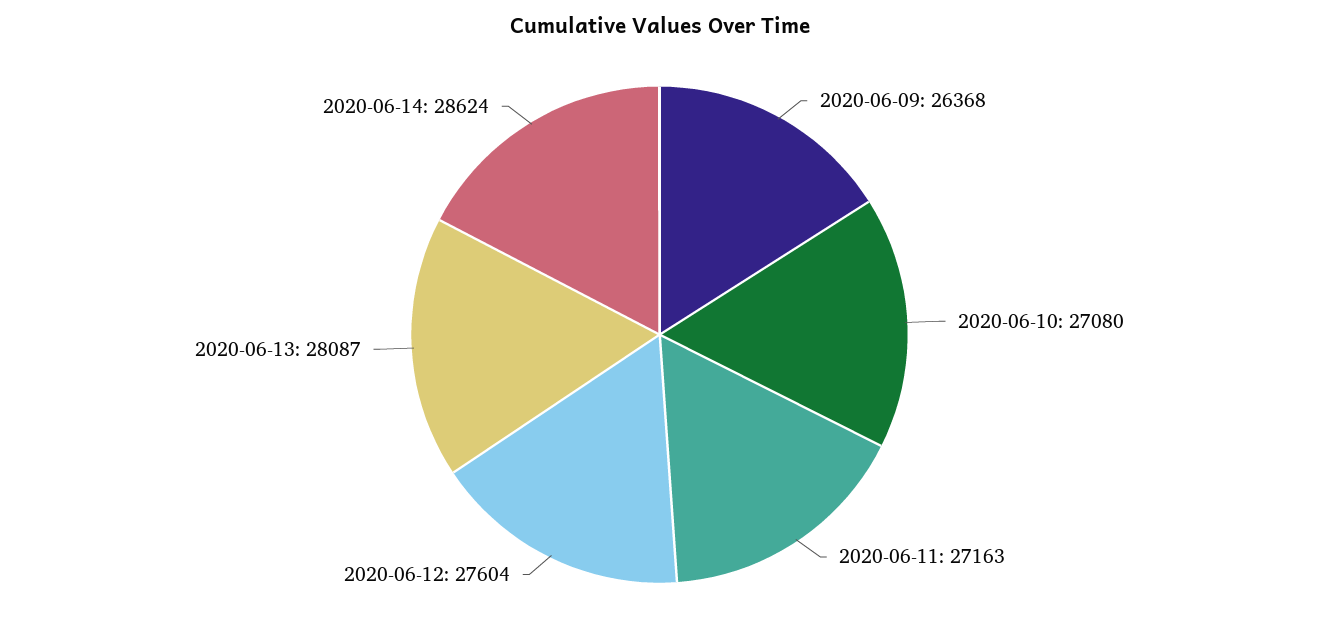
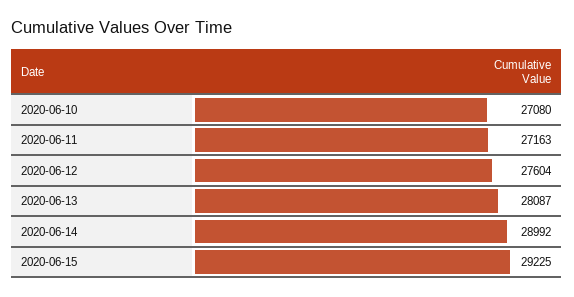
2020-06-09: 26368 -> none
2020-06-14: 28624 -> 28992
2020-06-15: none -> 29225

